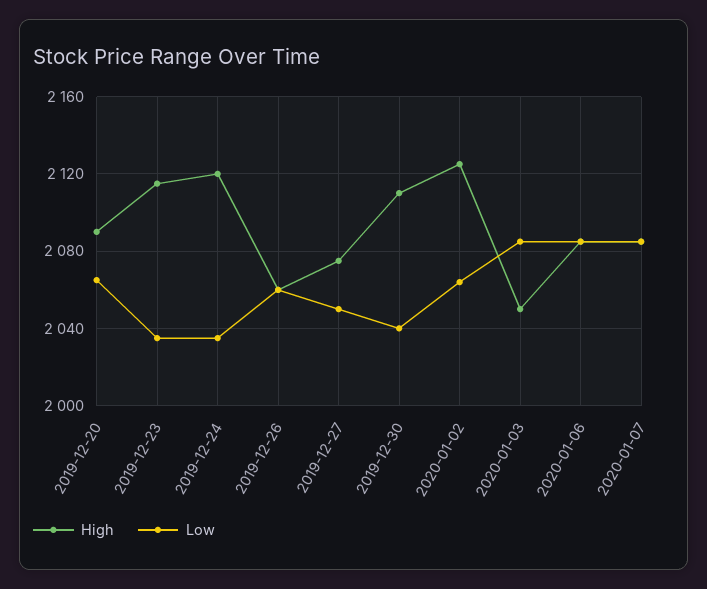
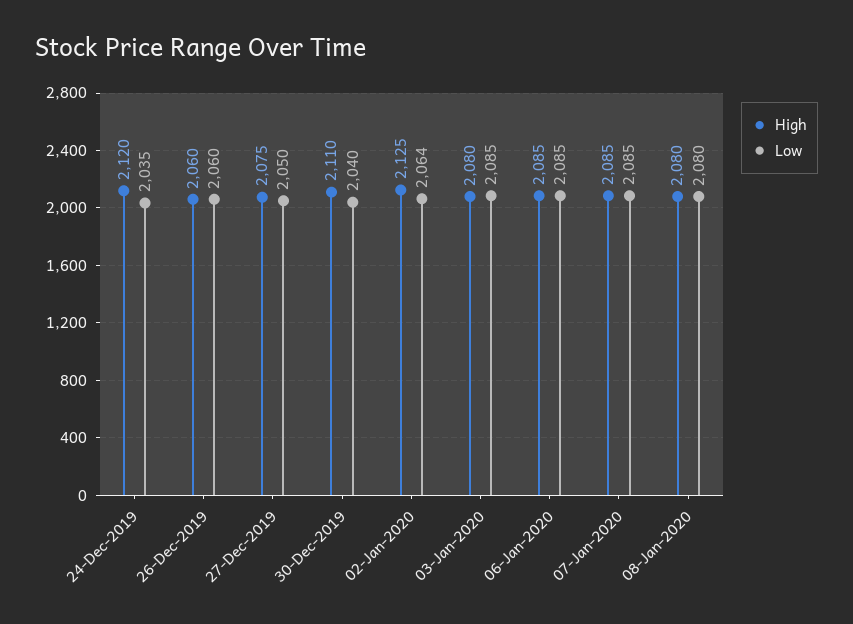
High, 2019-12-20: 2090 -> none
Low, 2019-12-20: 2065 -> none
High, 2019-12-23: 2115 -> none
Low, 2019-12-23: 2035 -> none
High, 2020-01-03: 2050 -> 2080
High, 08-Jan-2020: none -> 2080
Low, 08-Jan-2020: none -> 2080

